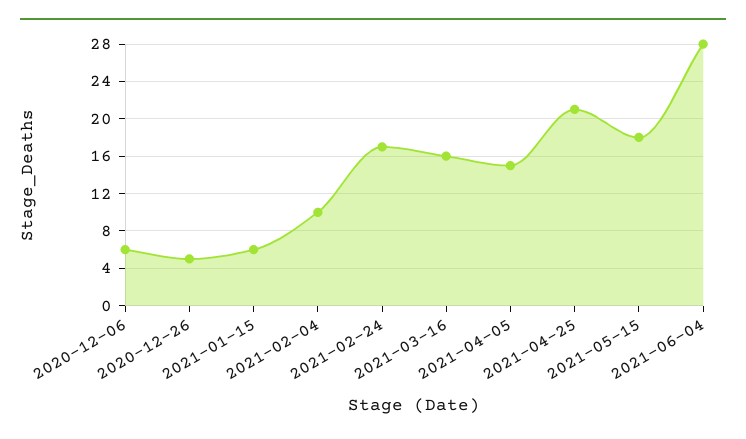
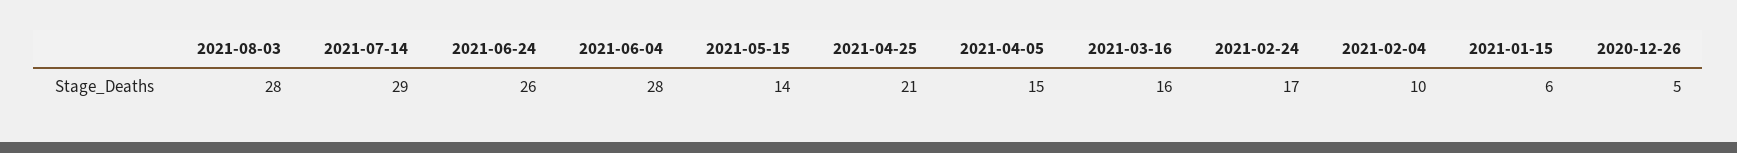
2020-12-06: 6 -> none
2021-05-15: 18 -> 14
2021-08-03: none -> 28
2021-07-14: none -> 29
2021-06-24: none -> 26

